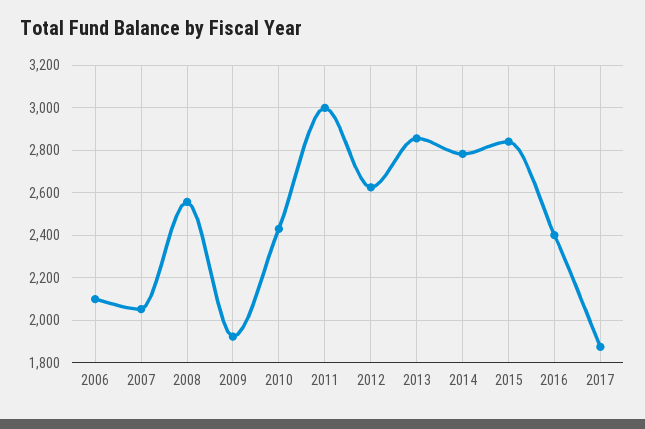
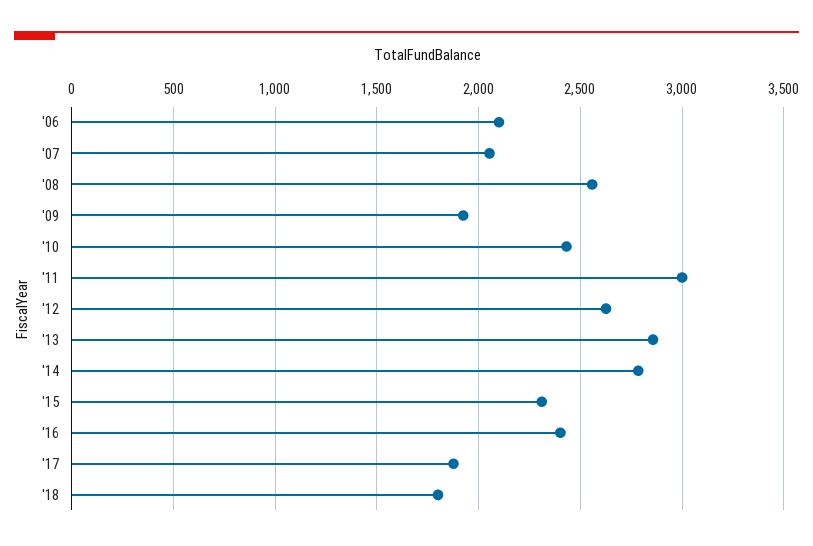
2015: 2850 -> 2300
'18: none -> 1800

